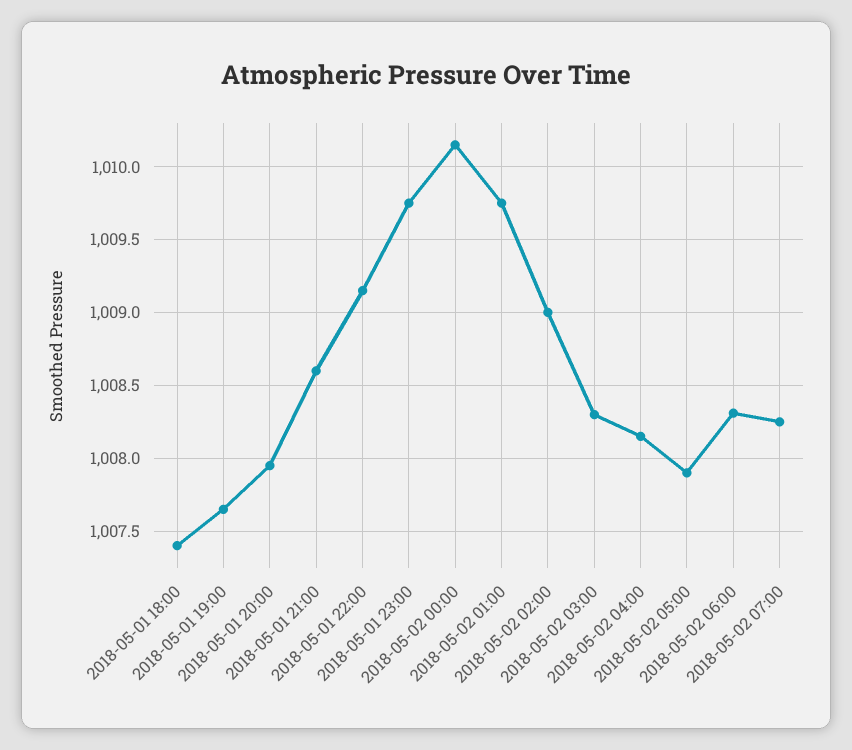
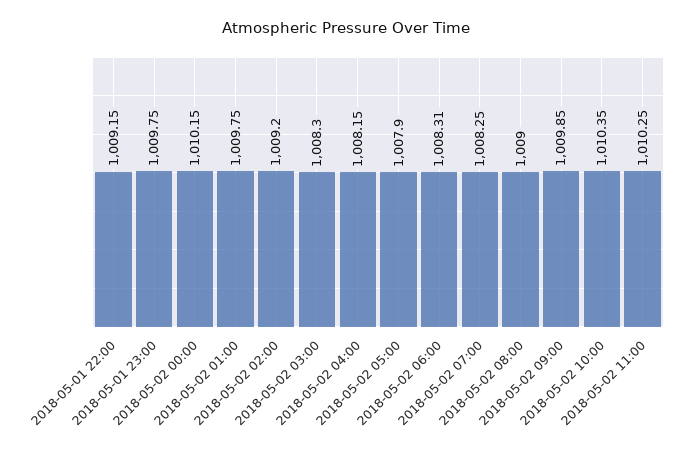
2018-05-01 18:00: 1007.4 -> none
2018-05-01 19:00: 1007.65 -> none
2018-05-01 20:00: 1007.95 -> none
2018-05-01 21:00: 1008.6 -> none
2018-05-02 02:00: 1009 -> 1009.2
2018-05-02 08:00: none -> 1009
2018-05-02 09:00: none -> 1009.85
2018-05-02 10:00: none -> 1010.35
2018-05-02 11:00: none -> 1010.25

